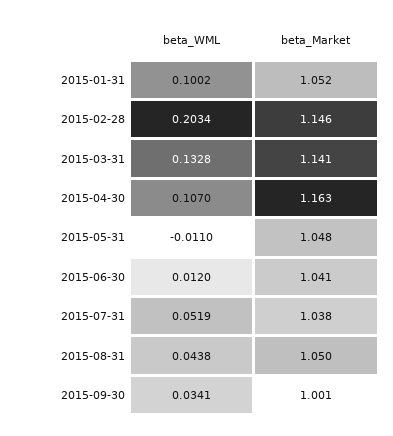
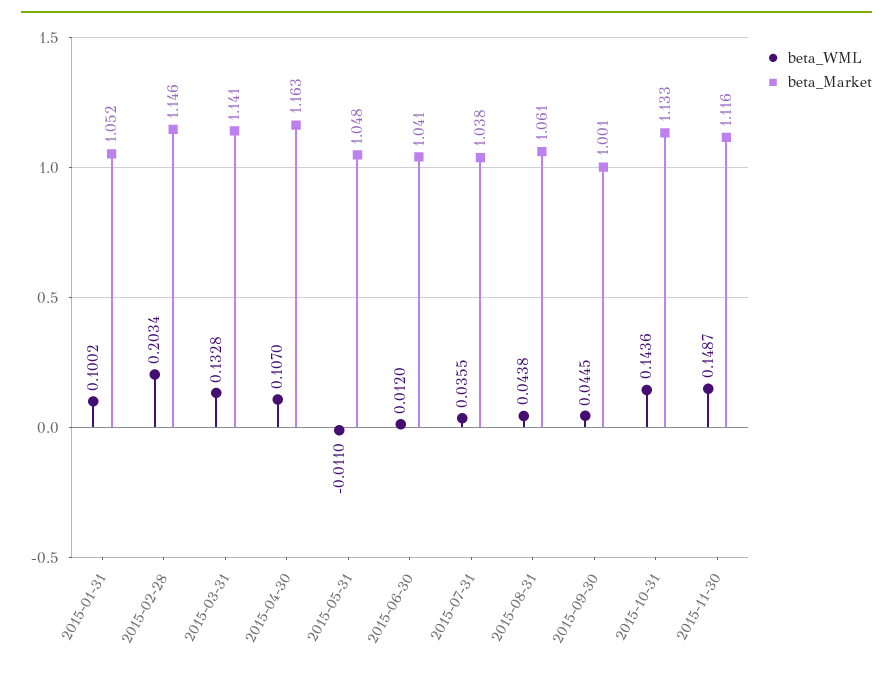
beta_WML, 2015-07-31: 0.0519 -> 0.0355
beta_Market, 2015-08-31: 1.05 -> 1.061
beta_WML, 2015-09-30: 0.0341 -> 0.0445
beta_WML, 2015-10-31: none -> 0.1436
beta_Market, 2015-10-31: none -> 1.133
beta_WML, 2015-11-30: none -> 0.1487
beta_Market, 2015-11-30: none -> 1.116

